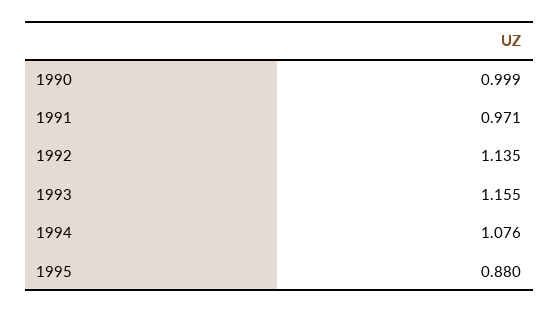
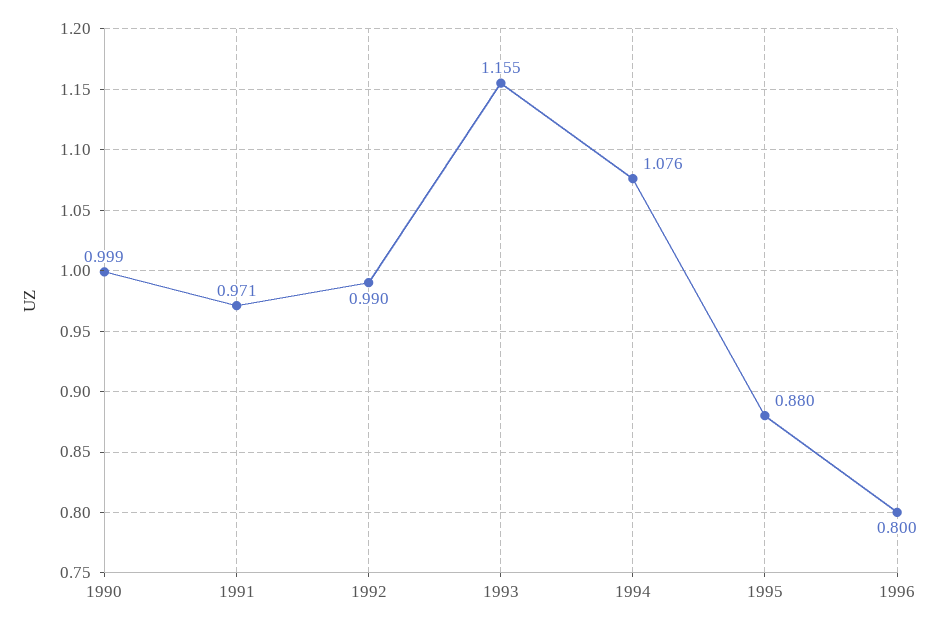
1992: 1.135 -> 0.99
1996: none -> 0.8

